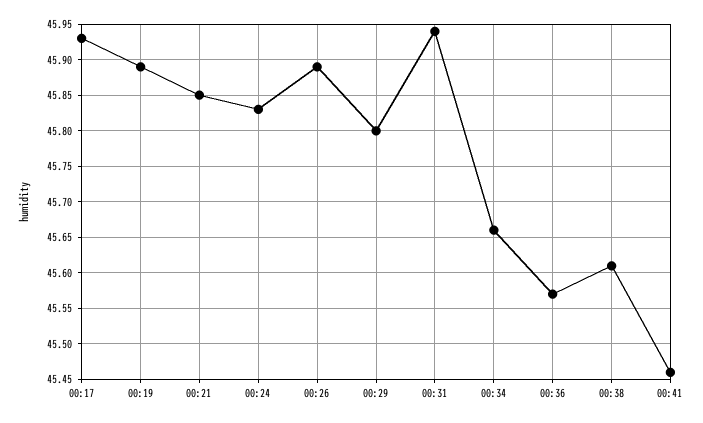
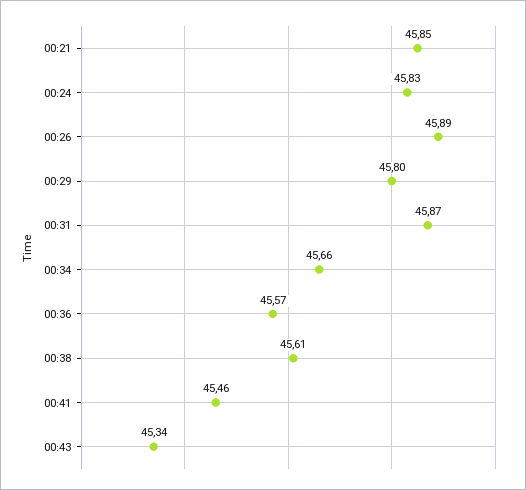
00:17: 45.93 -> none
00:19: 45.89 -> none
00:31: 45.94 -> 45.87
00:43: none -> 45.34

